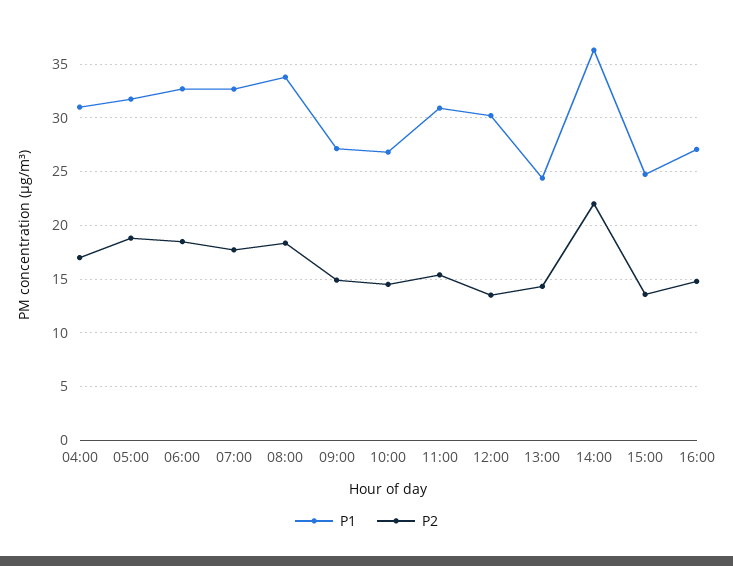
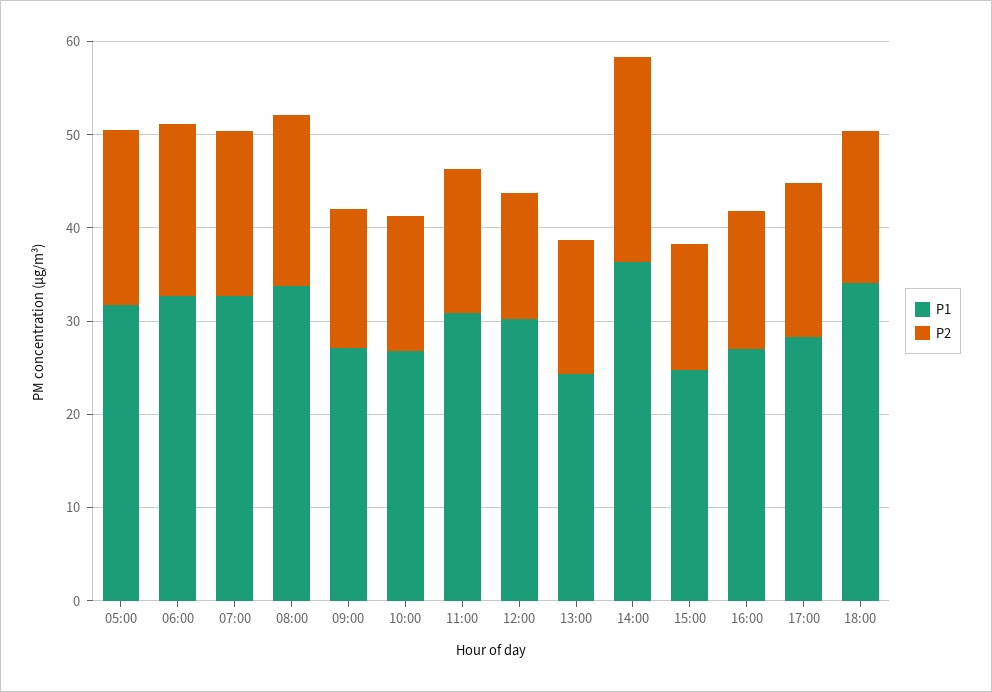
P1, 04:00: 31 -> none
P2, 04:00: 17 -> none
P1, 17:00: none -> 28
P2, 17:00: none -> 16
P1, 18:00: none -> 34
P2, 18:00: none -> 16

